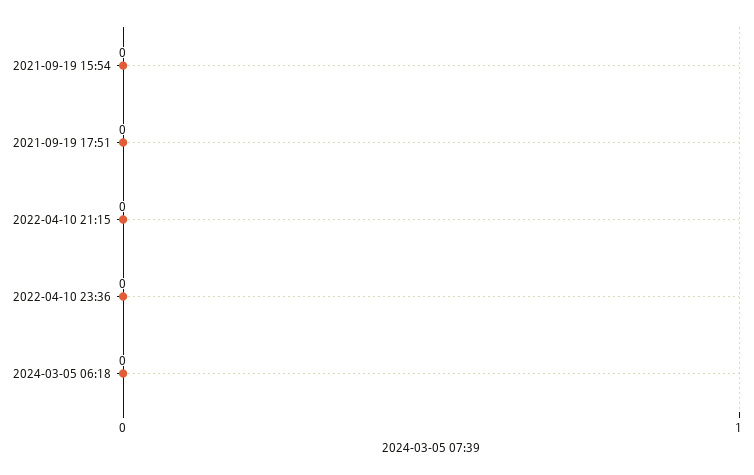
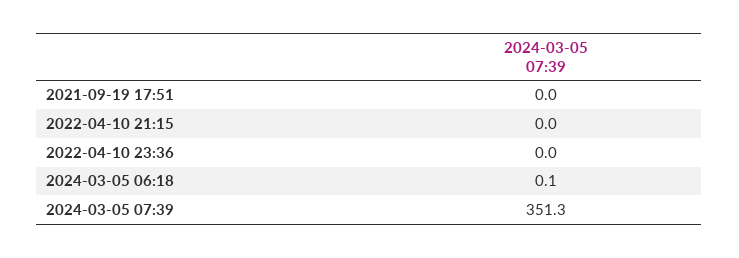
2021-09-19 15:54: 0 -> none
2024-03-05 06:18: 0 -> 0.1
2024-03-05 07:39: none -> 351.3

